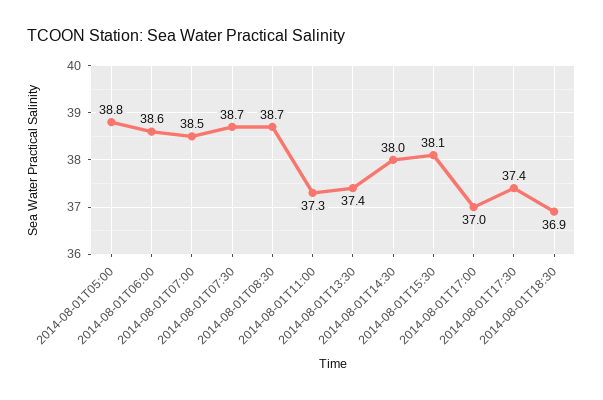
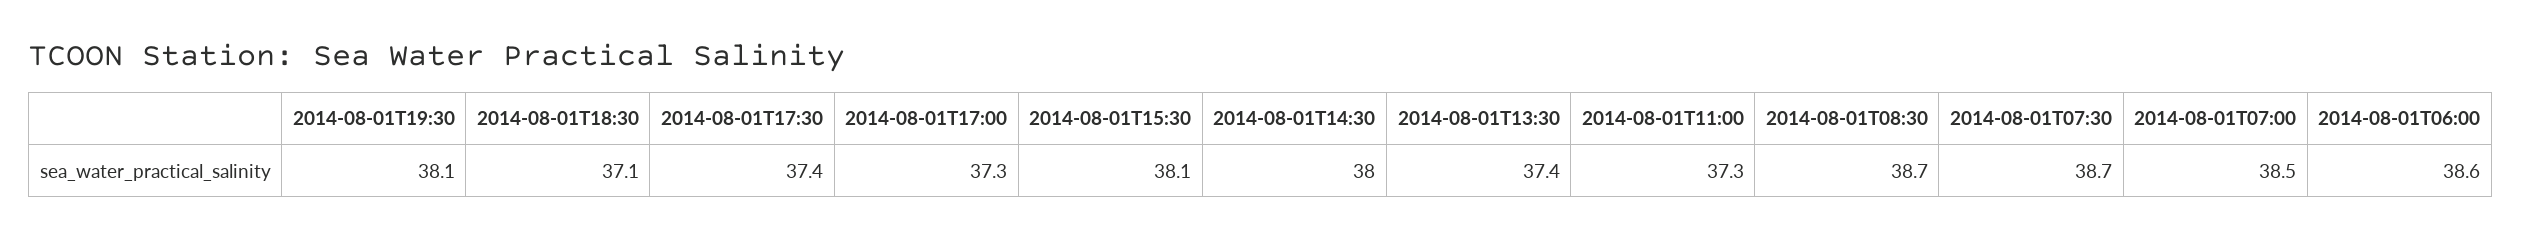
2014-08-01T05:00: 38.8 -> none
2014-08-01T17:00: 37 -> 37.3
2014-08-01T18:30: 36.9 -> 37.1
2014-08-01T19:30: none -> 38.1

